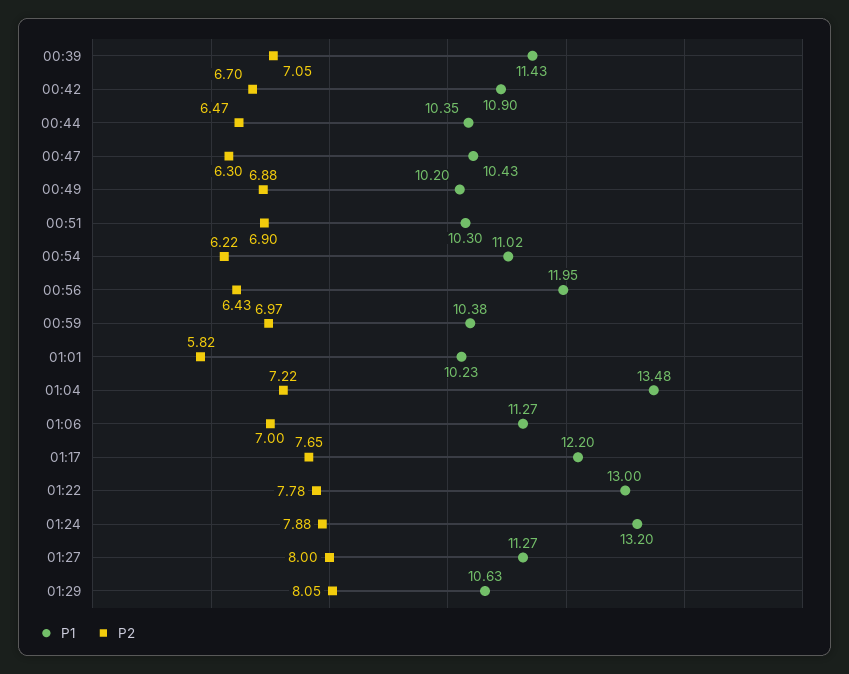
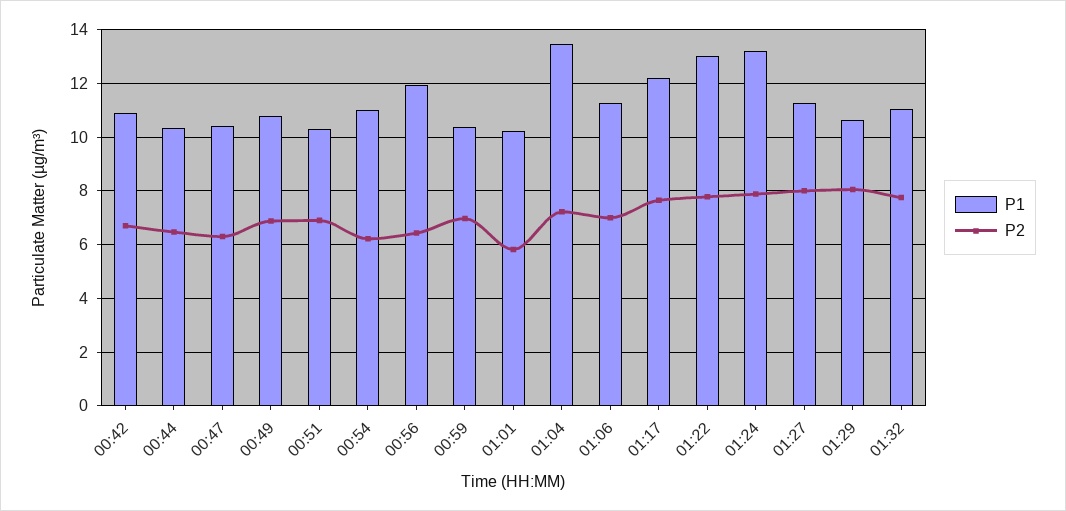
P1, 00:39: 11.43 -> none
P2, 00:39: 7.05 -> none
P1, 00:49: 10.2 -> 10.75
P1, 01:32: none -> 11
P2, 01:32: none -> 7.75

